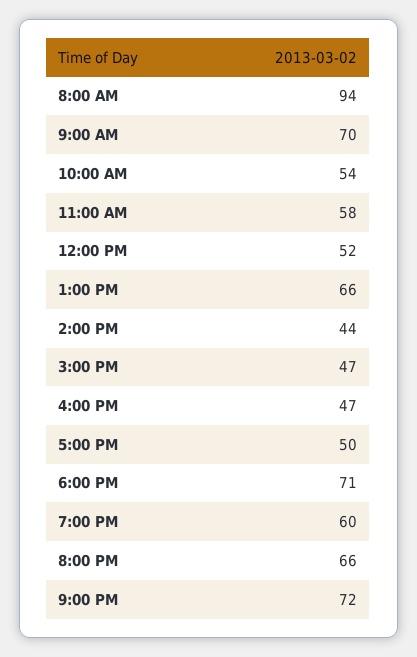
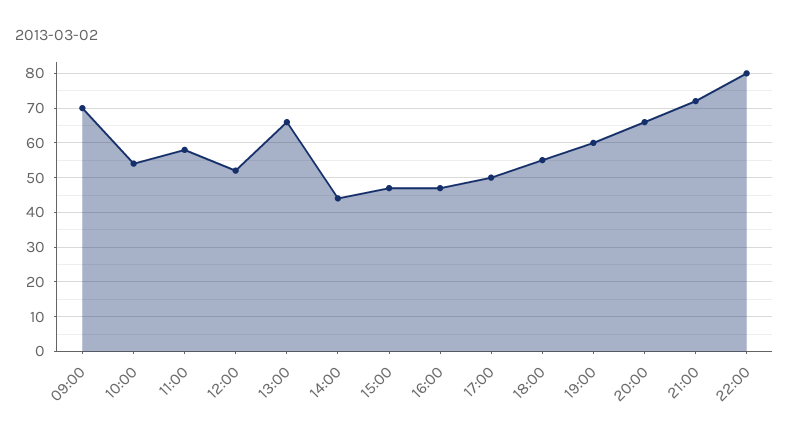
8:00 AM: 94 -> none
6:00 PM: 71 -> 55
22:00: none -> 80

